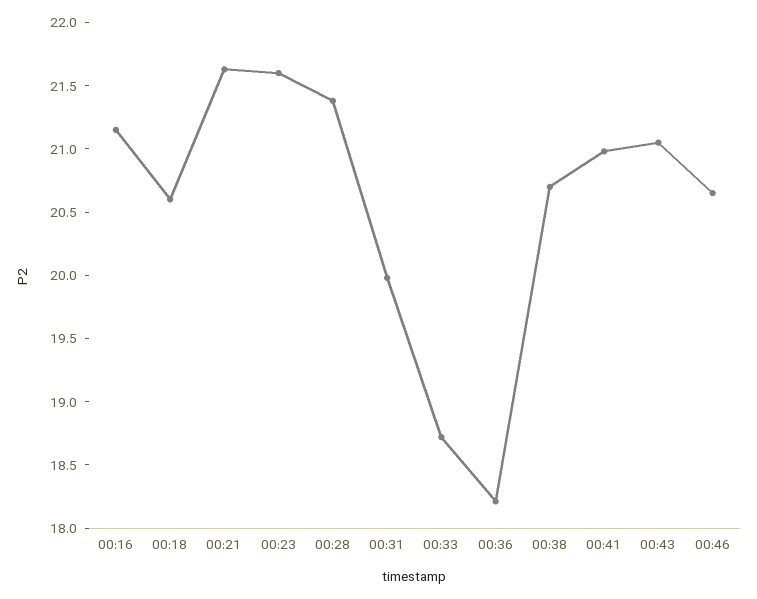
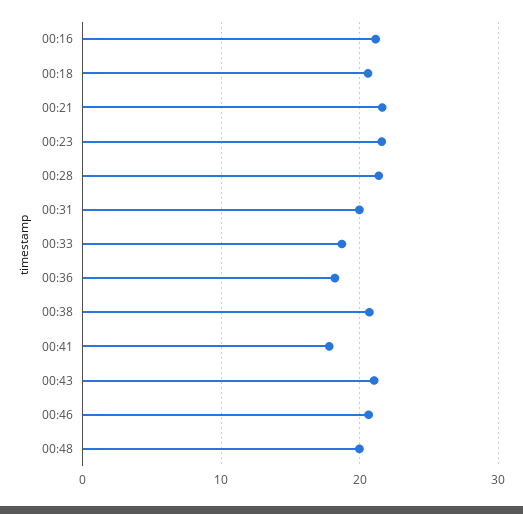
00:41: 21 -> 18
00:48: none -> 20

